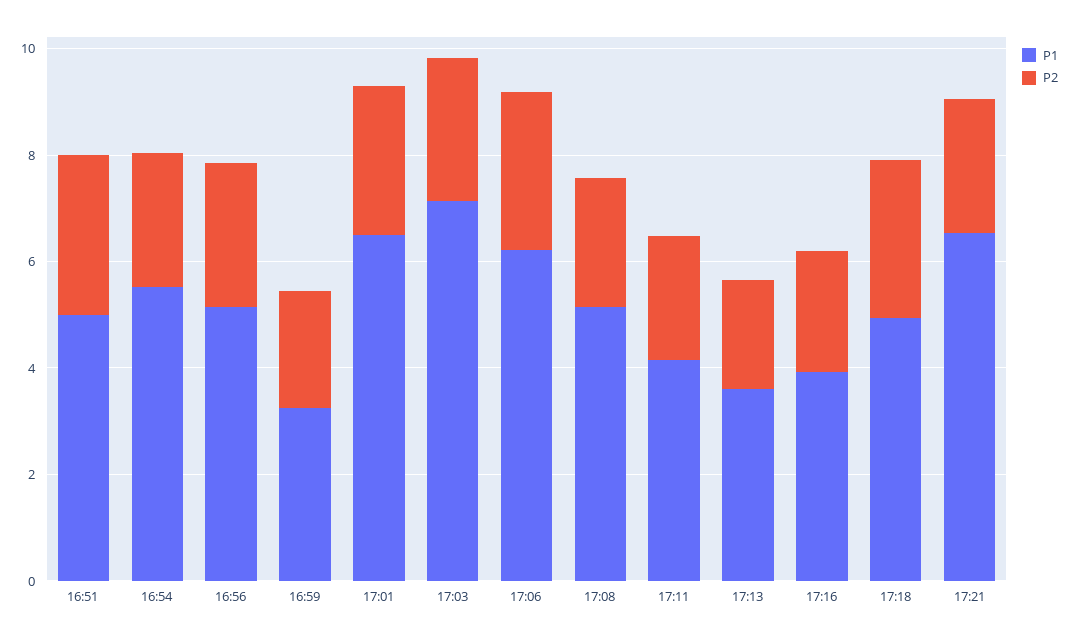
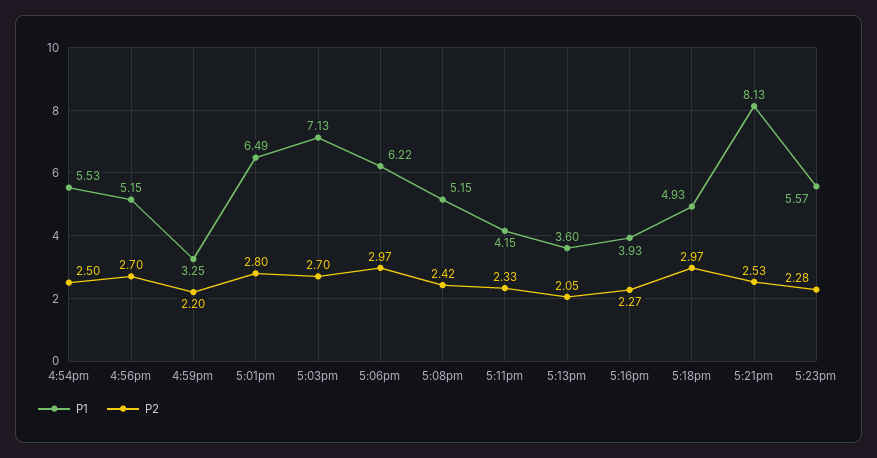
P1, 16:51: 5 -> none
P2, 16:51: 3 -> none
P1, 17:21: 6.5 -> 8.13
P1, 5:23pm: none -> 5.57
P2, 5:23pm: none -> 2.28

